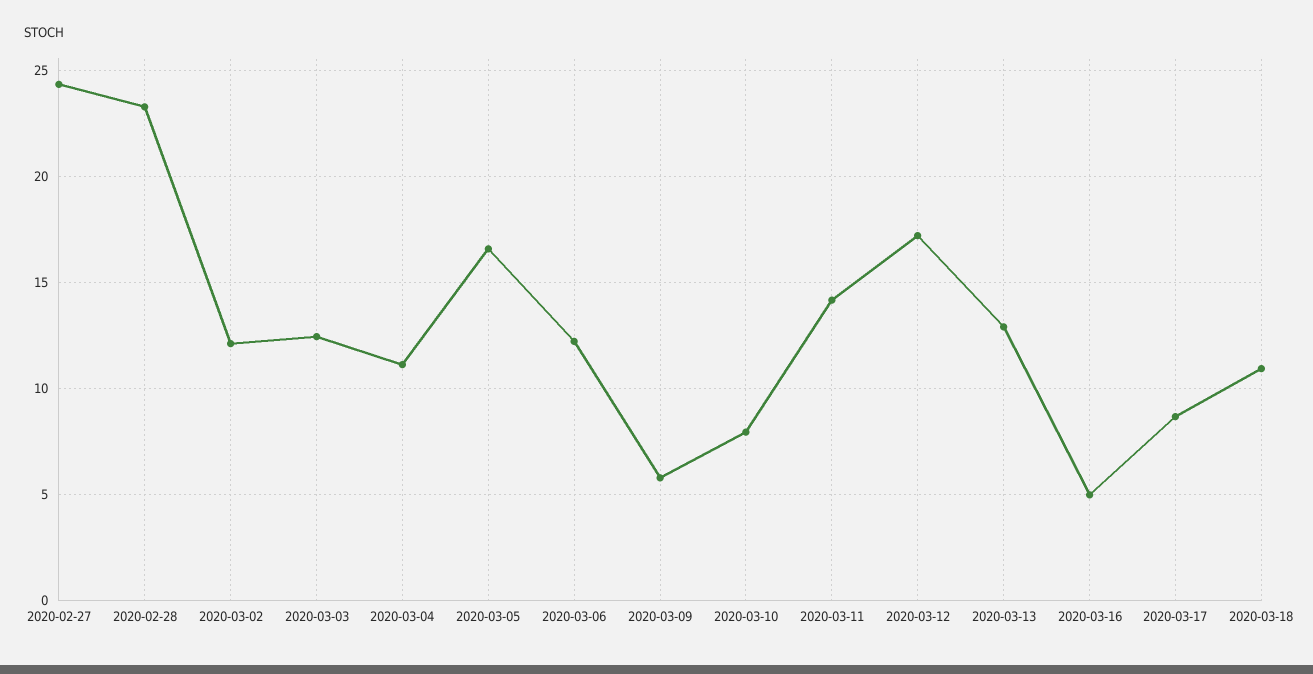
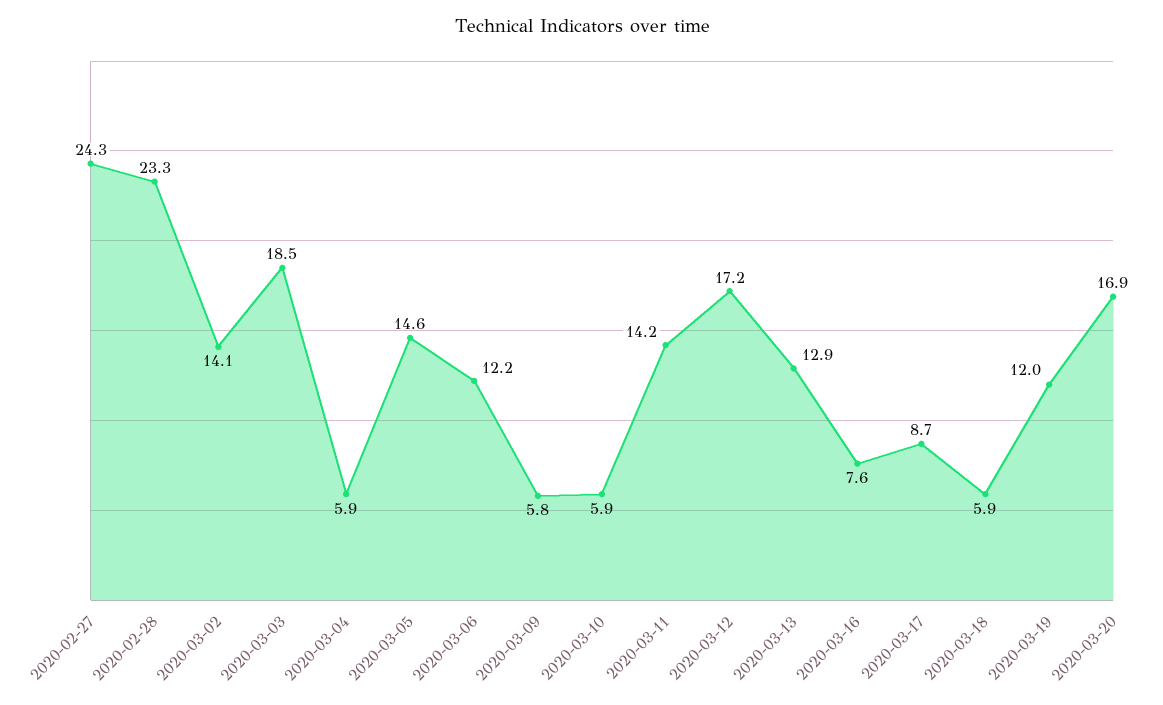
2020-03-02: 12 -> 14.1
2020-03-03: 12.5 -> 18.5
2020-03-04: 11 -> 5.9
2020-03-05: 16.5 -> 14.6
2020-03-10: 8 -> 5.9
2020-03-16: 5 -> 7.6
2020-03-18: 11 -> 5.9
2020-03-19: none -> 12
2020-03-20: none -> 16.9

